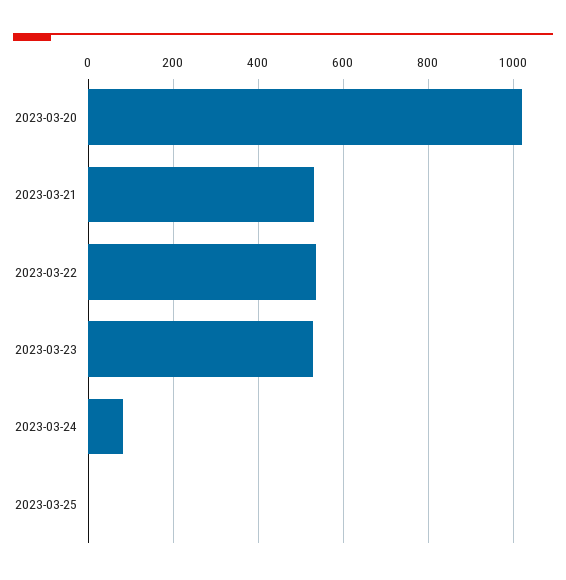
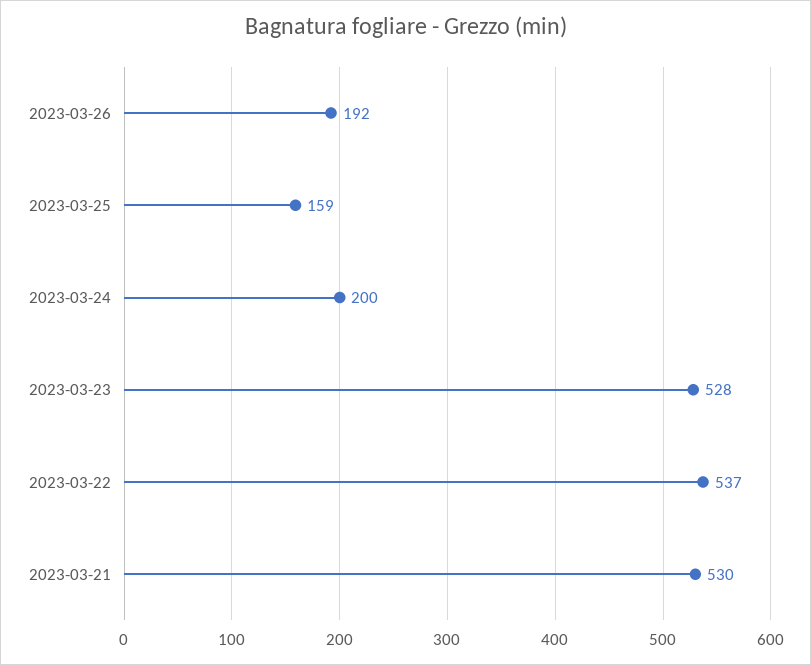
2023-03-20: 1020 -> none
2023-03-24: 80 -> 200
2023-03-25: 0 -> 159
2023-03-26: none -> 192

